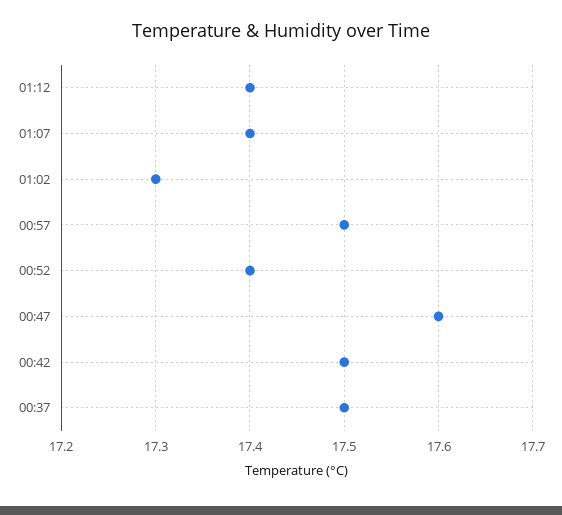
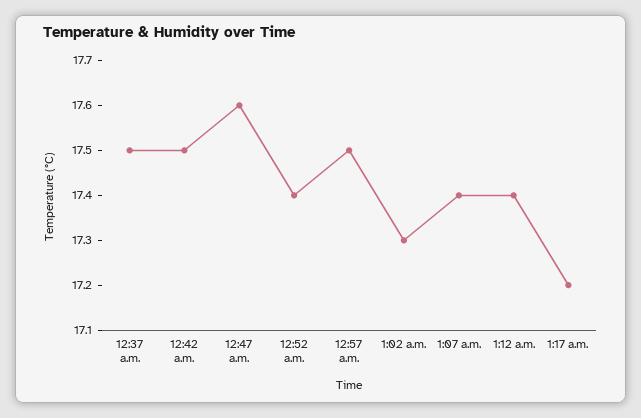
1:17 a.m.: none -> 17.2

